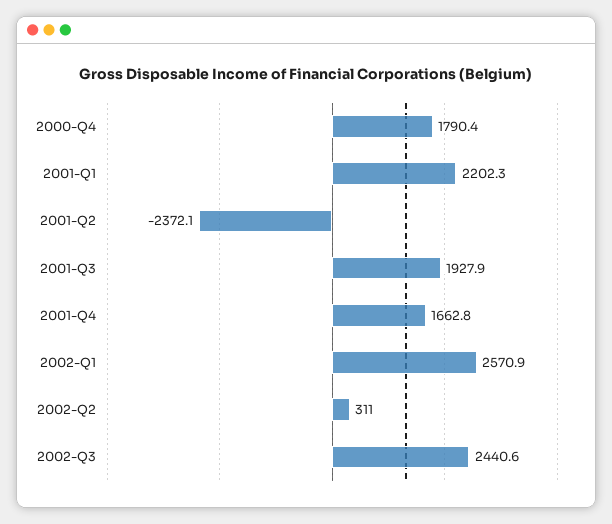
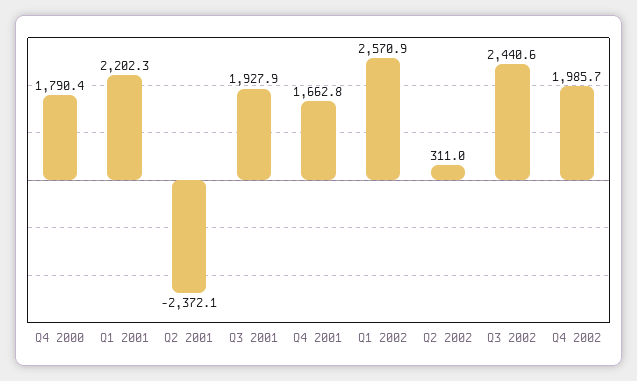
Q4 2002: none -> 1985.7

